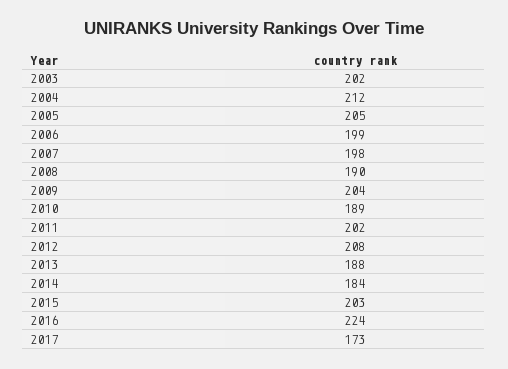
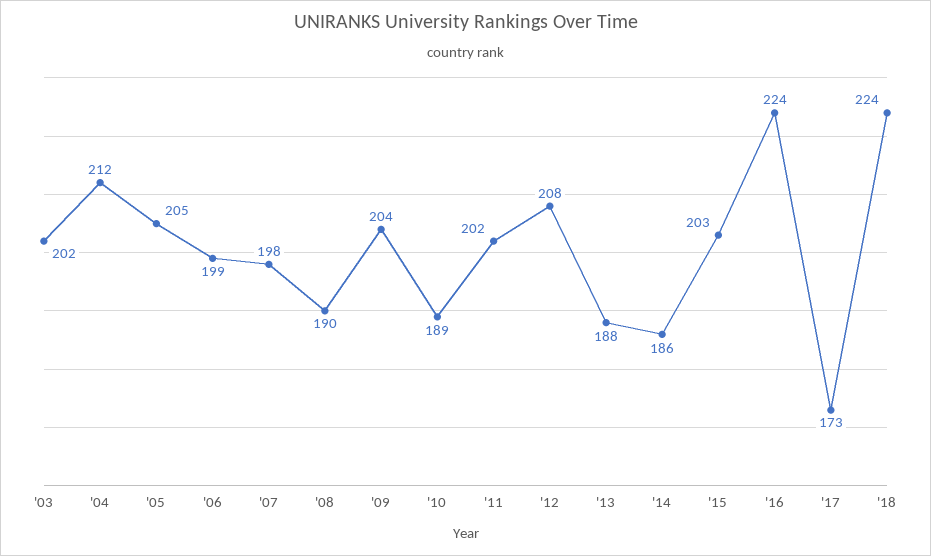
2014: 184 -> 186
'18: none -> 224

